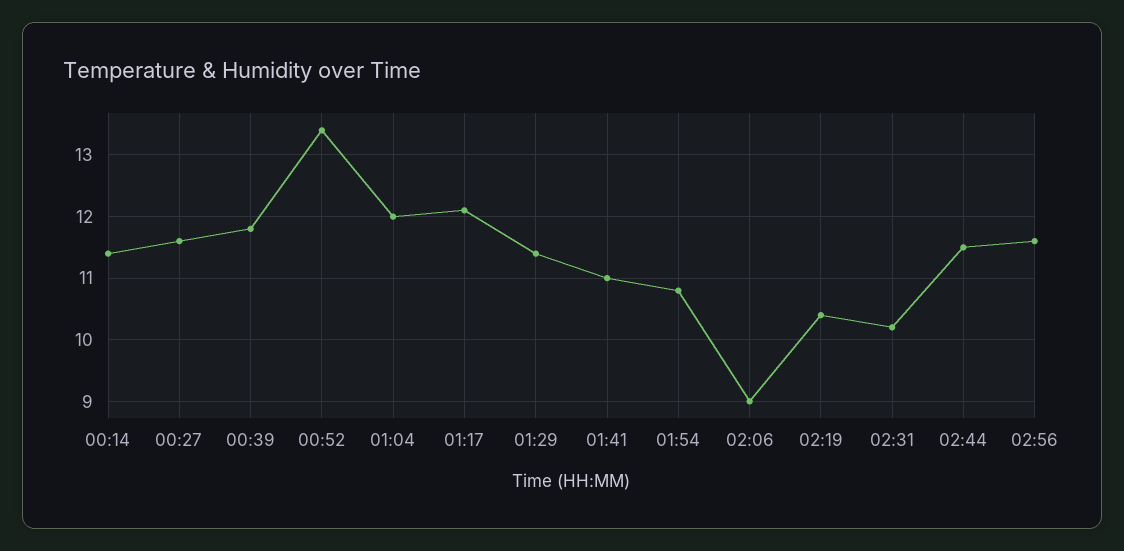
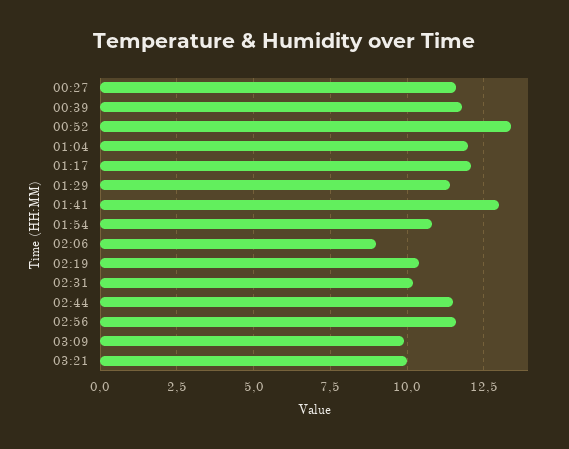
00:14: 11.4 -> none
01:41: 11 -> 13
03:09: none -> 10
03:21: none -> 10

